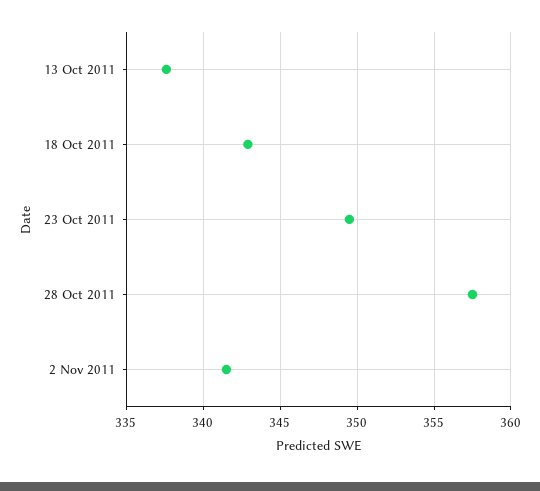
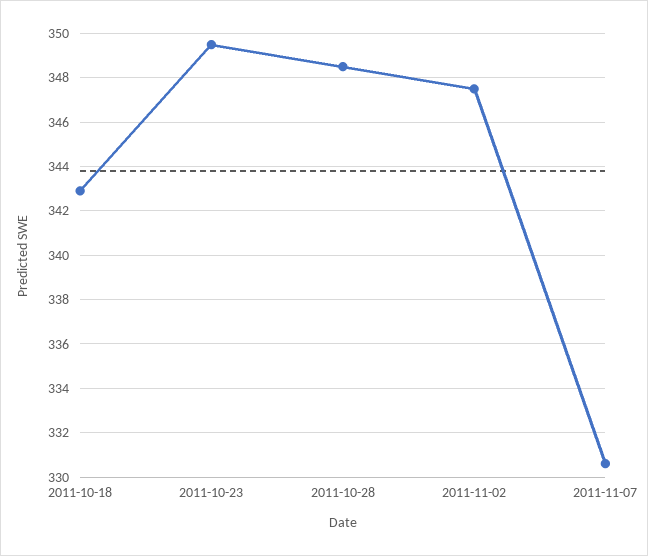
13 Oct 2011: 337.5 -> none
28 Oct 2011: 357.5 -> 348.5
2 Nov 2011: 341.5 -> 347.5
2011-11-07: none -> 330.5

